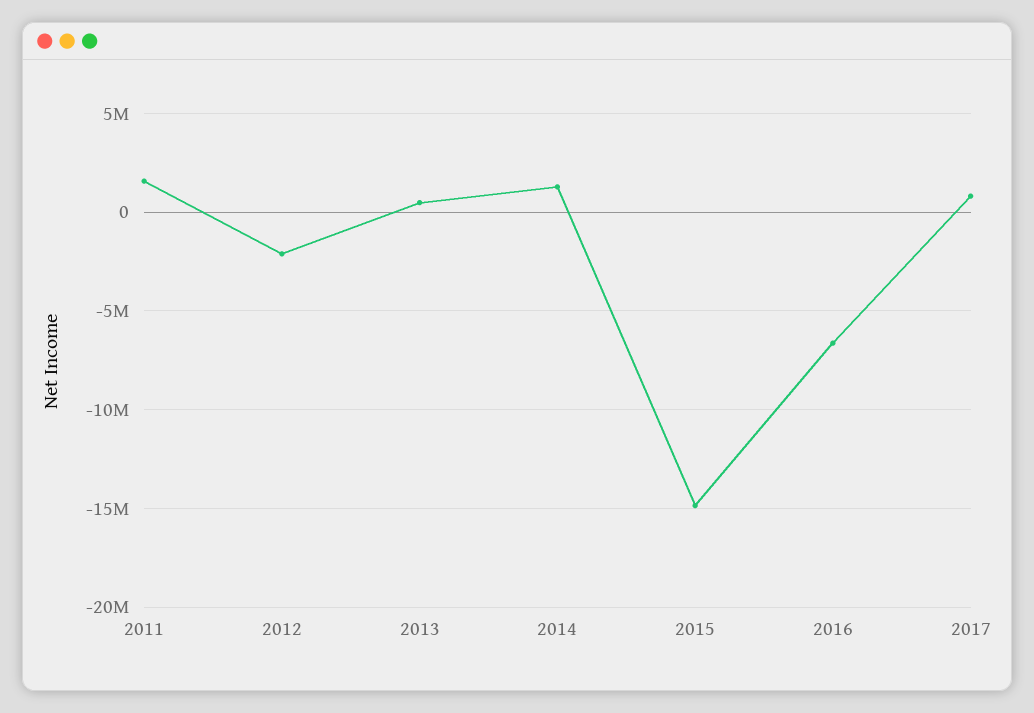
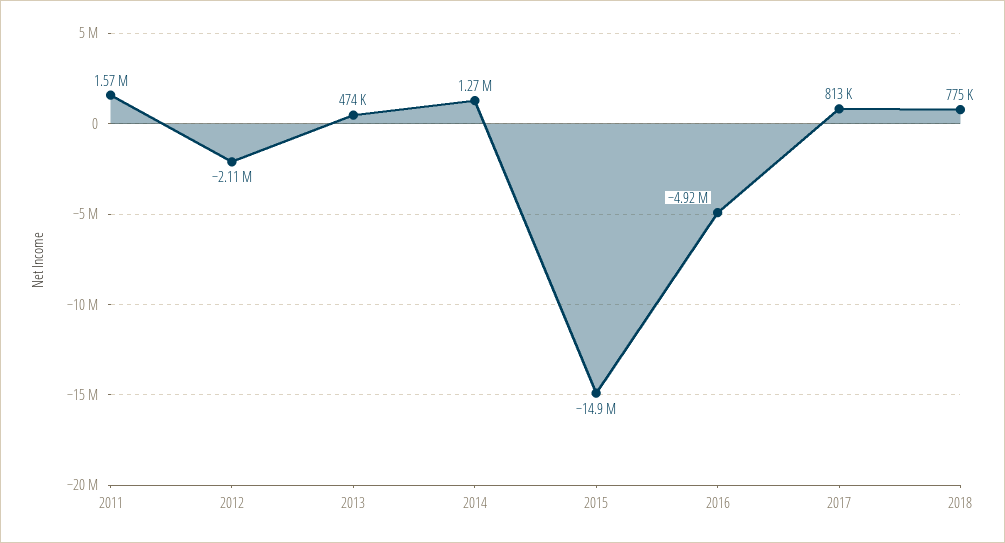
2016: -6500000 -> -4920000
2018: none -> 775000

